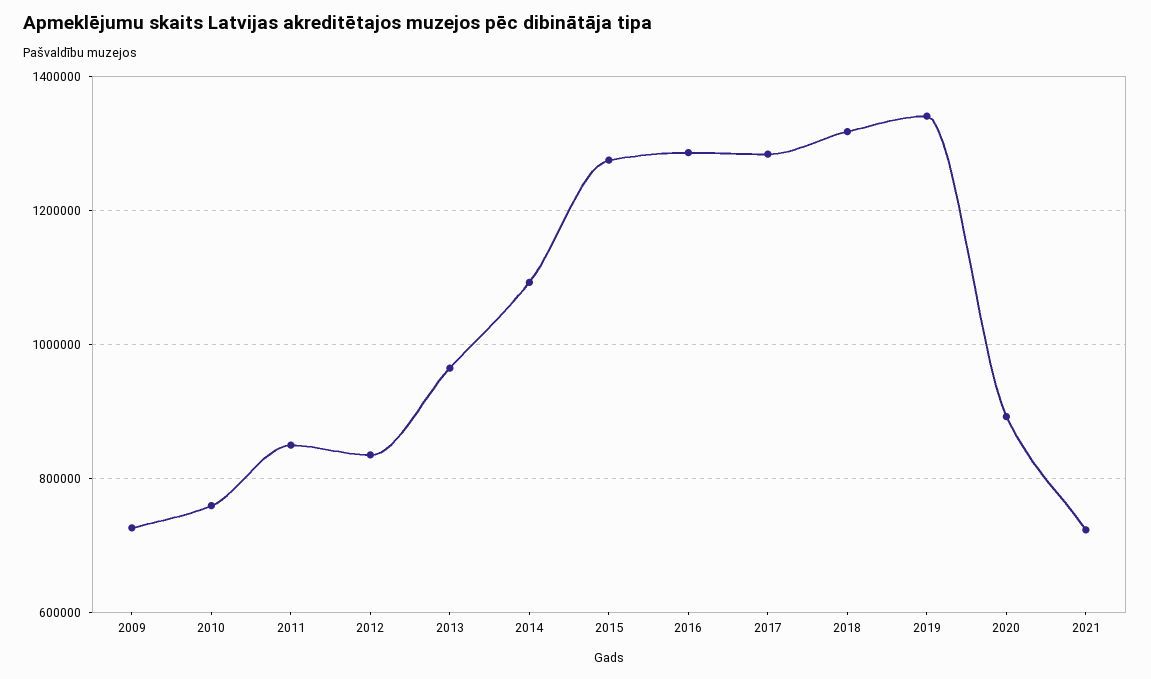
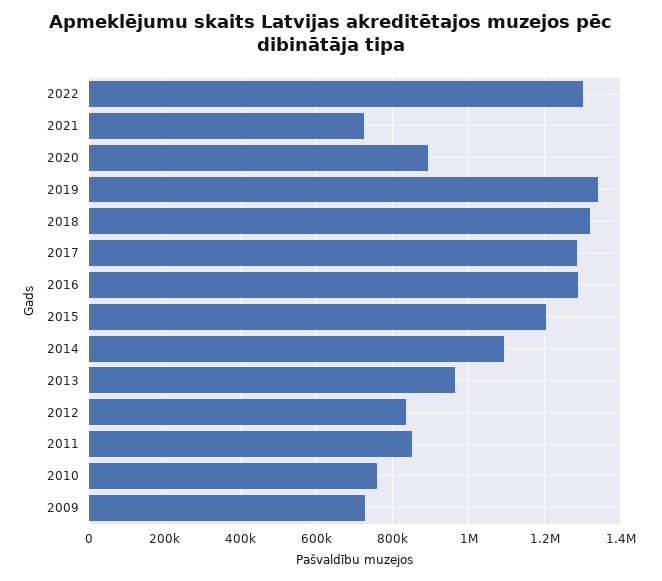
2015: 1280000 -> 1200000
2022: none -> 1300000

